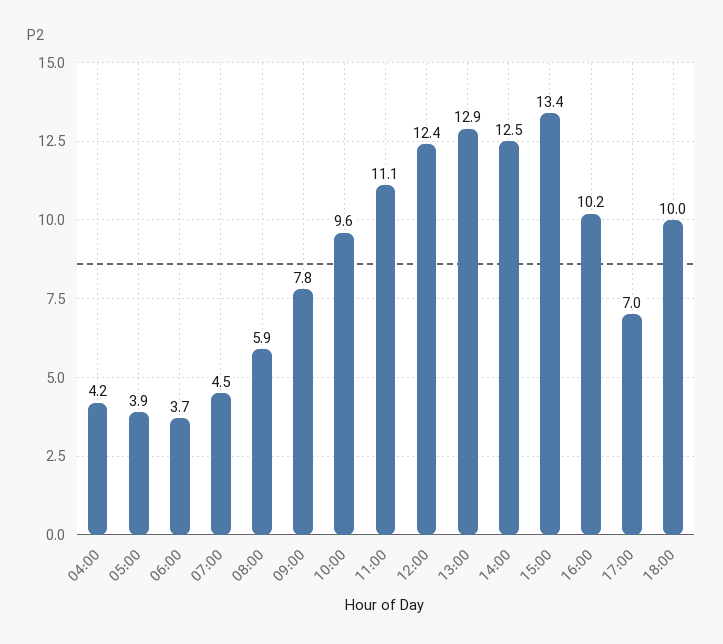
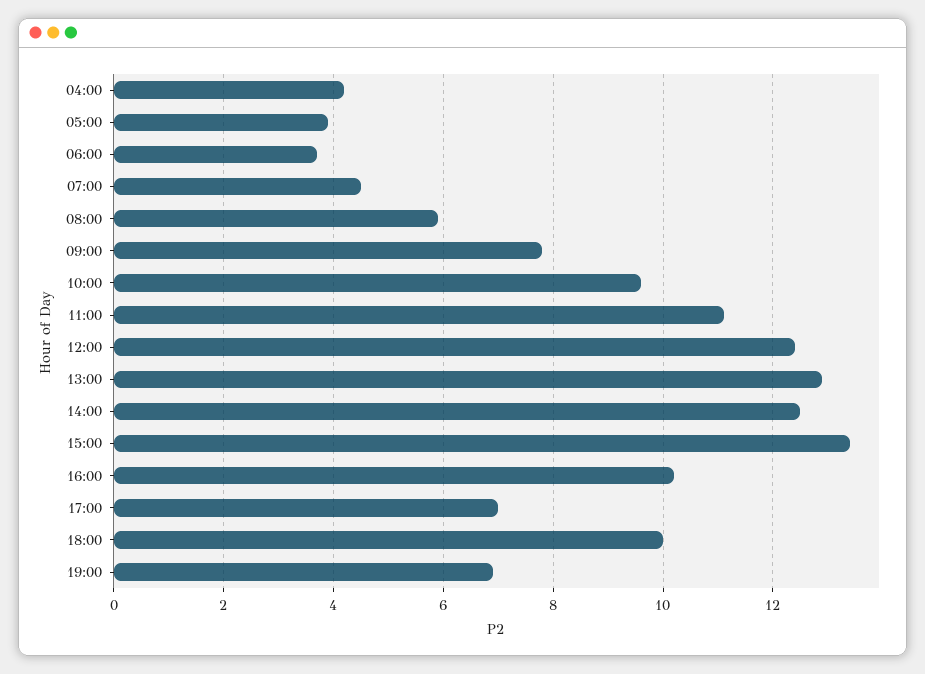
19:00: none -> 7

